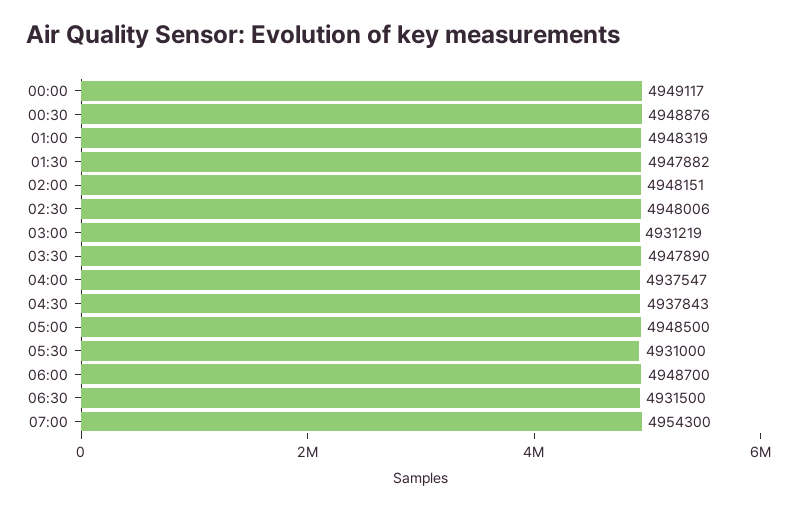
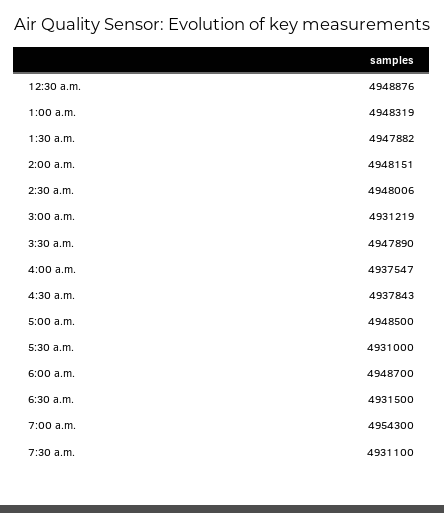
00:00: 4949117 -> none
7:30 a.m.: none -> 4931100

